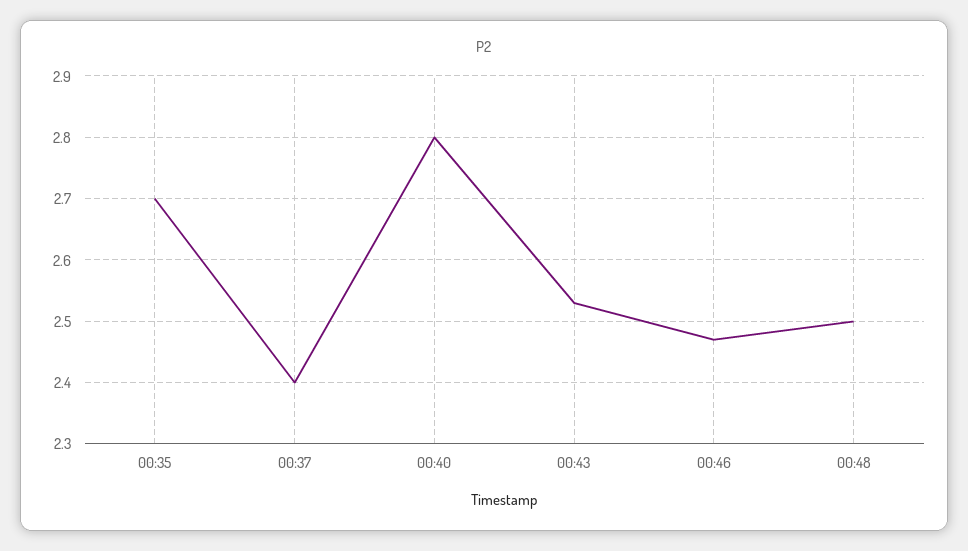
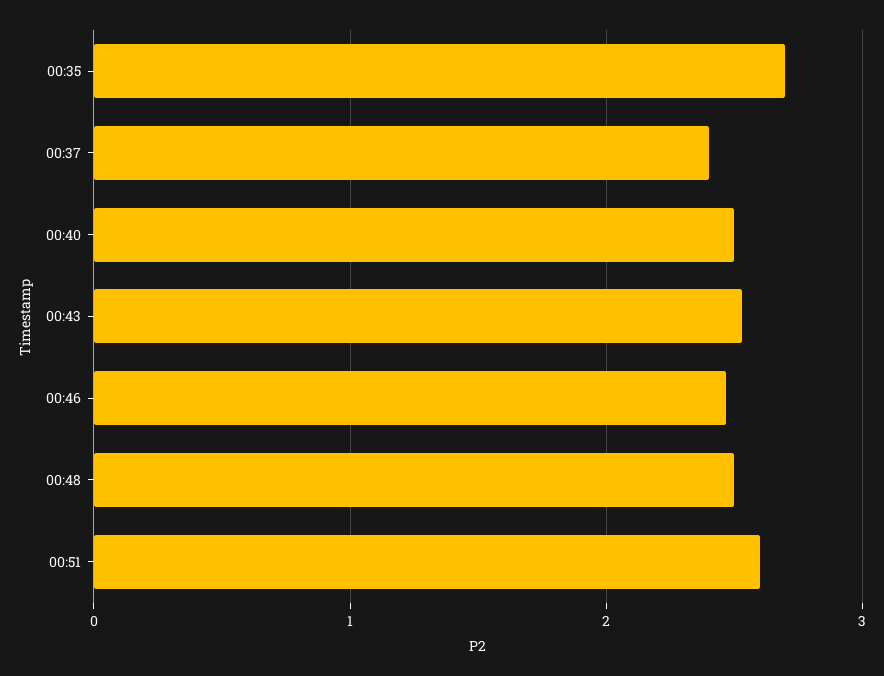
00:40: 2.8 -> 2.5
00:51: none -> 2.6

